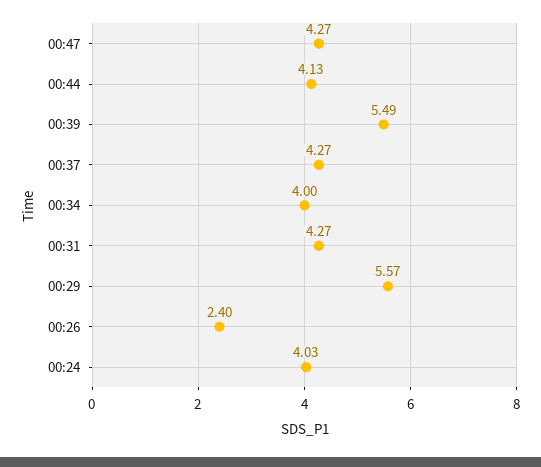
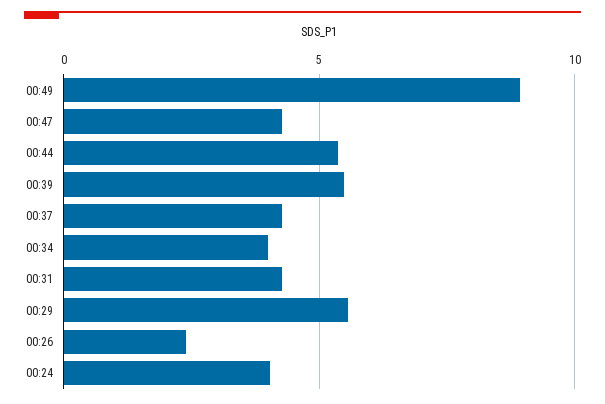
00:44: 4.13 -> 5.5
00:49: none -> 9

